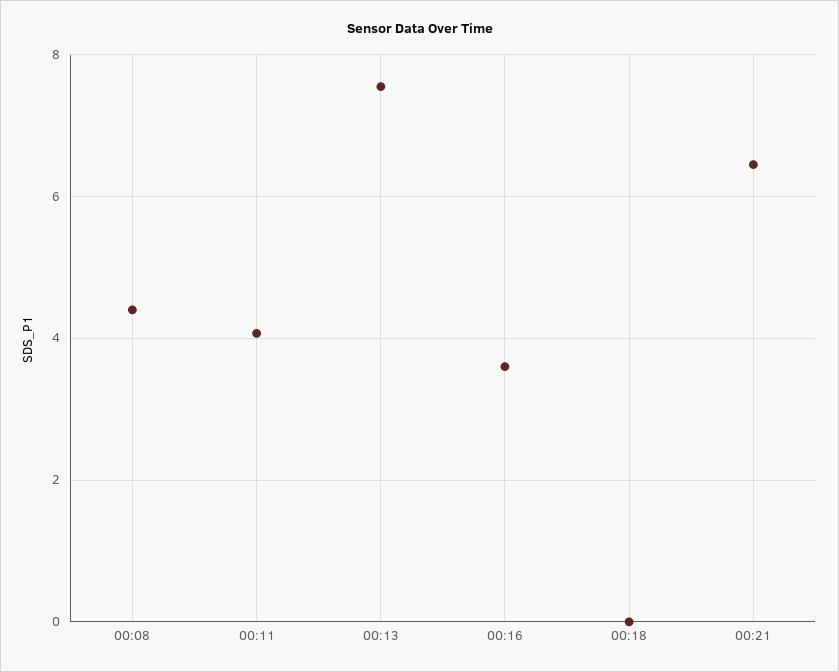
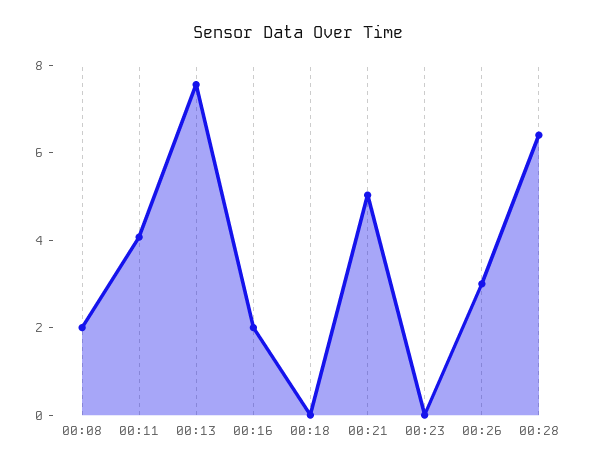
00:08: 4.4 -> 2
00:16: 3.6 -> 2
00:21: 6.4 -> 5
00:23: none -> 0
00:26: none -> 3
00:28: none -> 6.5

